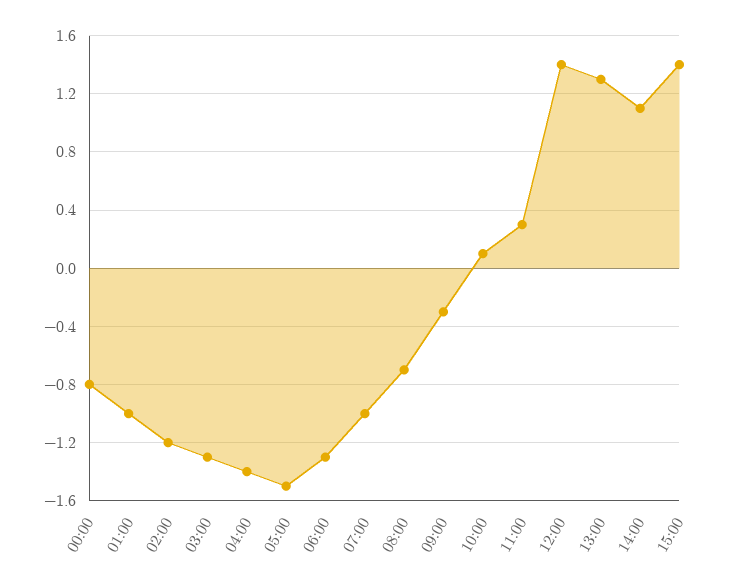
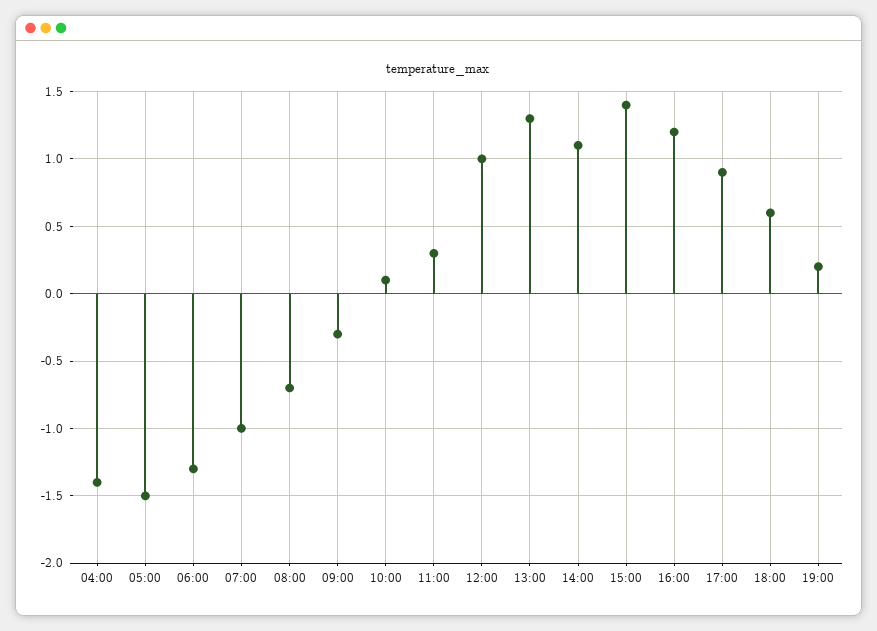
00:00: -0.8 -> none
01:00: -1 -> none
02:00: -1.2 -> none
03:00: -1.3 -> none
12:00: 1.4 -> 1
16:00: none -> 1.2
17:00: none -> 0.9
18:00: none -> 0.6
19:00: none -> 0.2

